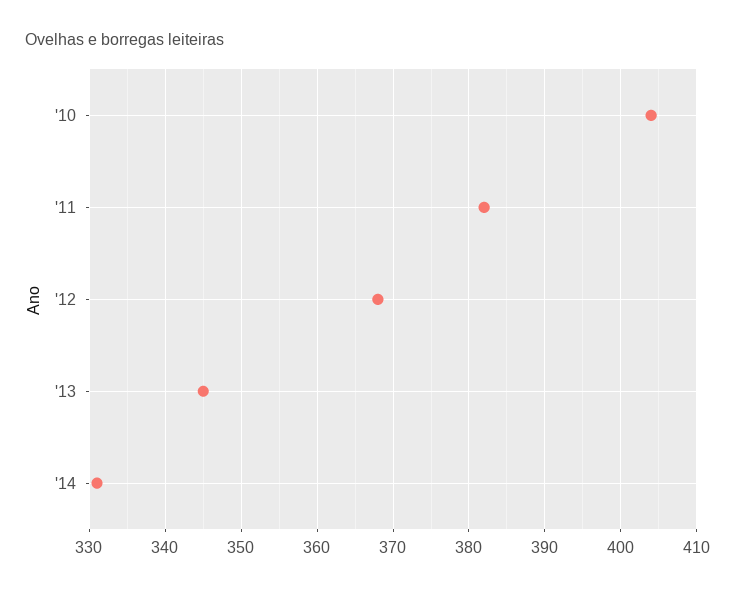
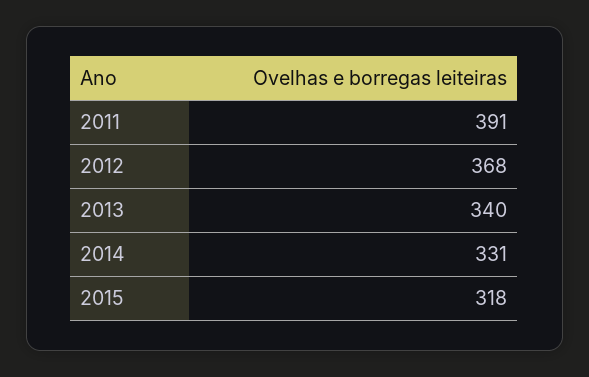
'10: 404 -> none
'11: 382 -> 391
'13: 345 -> 340
2015: none -> 318

